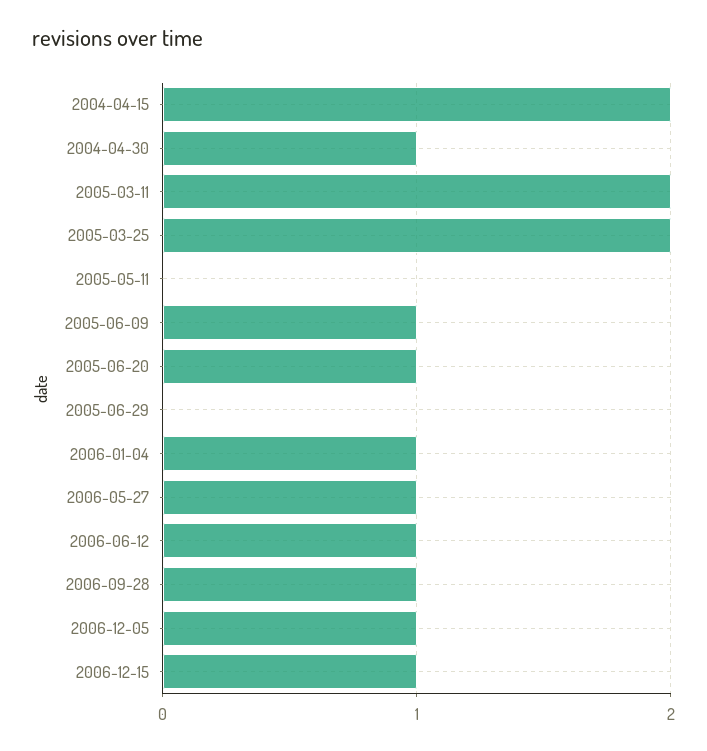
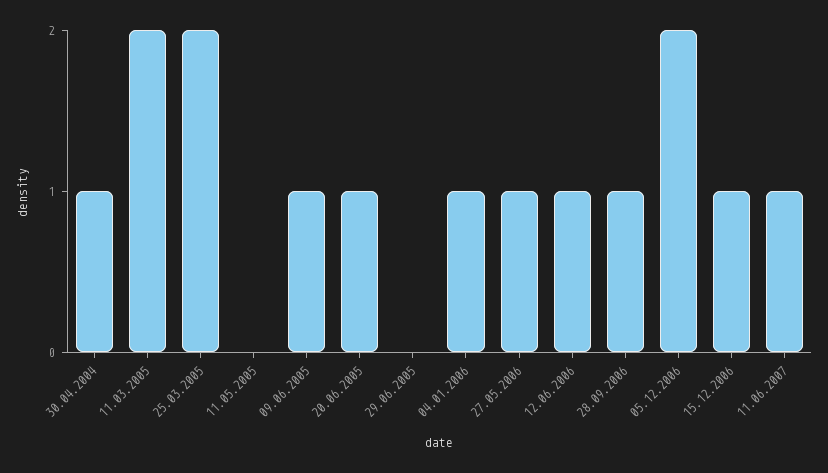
2004-04-15: 2 -> none
2006-12-05: 1 -> 2
11.06.2007: none -> 1

